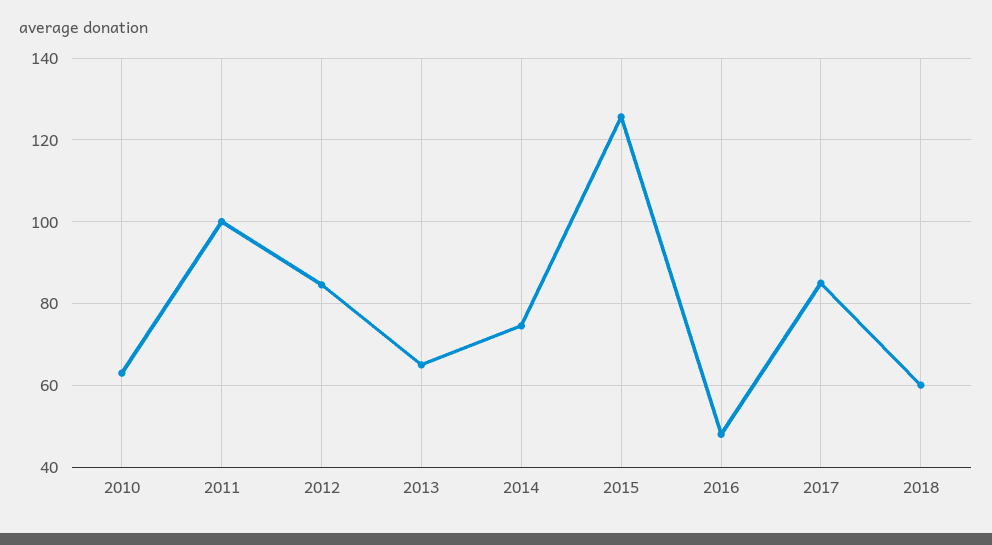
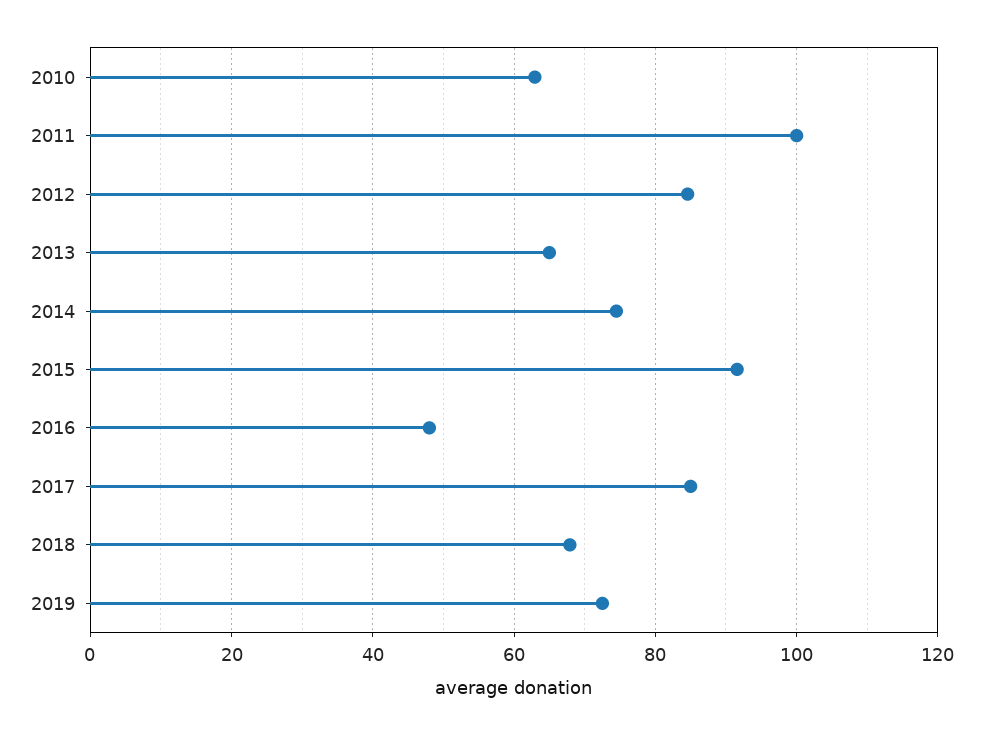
2015: 126 -> 92
2018: 60 -> 68
2019: none -> 72

